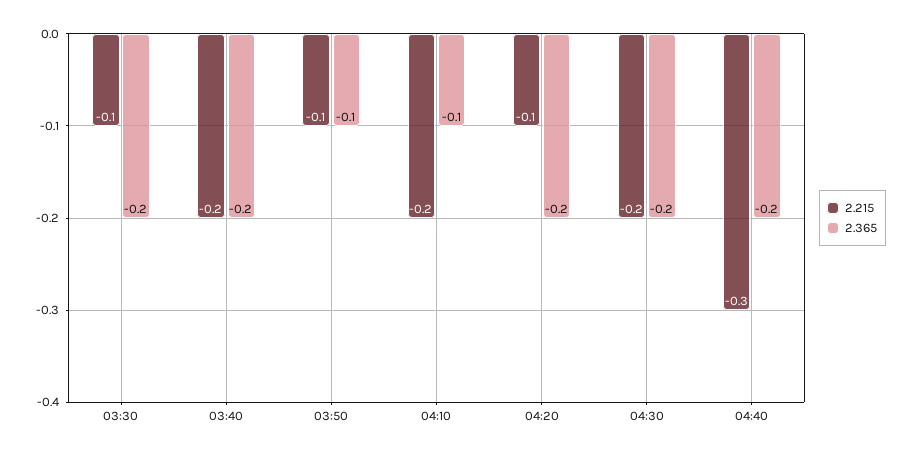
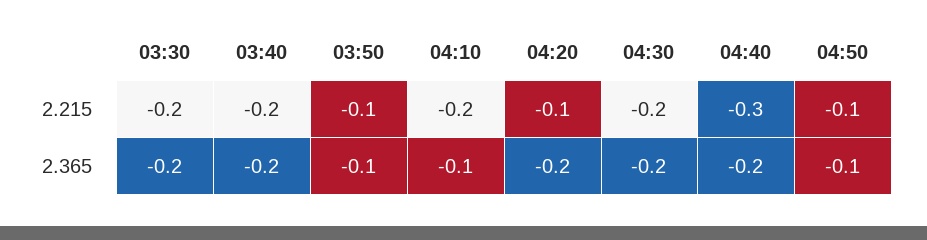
2.215, 03:30: -0.1 -> -0.2
2.215, 04:50: none -> -0.1
2.365, 04:50: none -> -0.1

